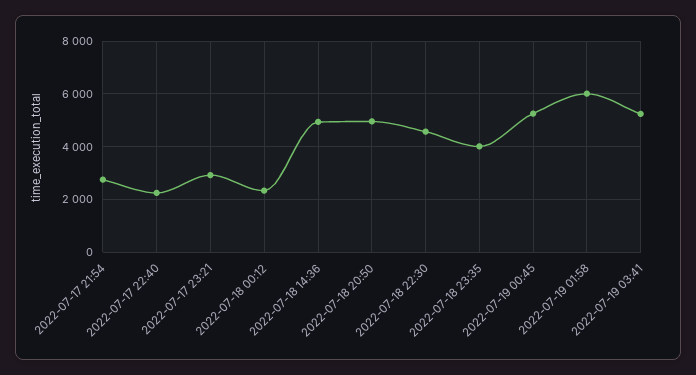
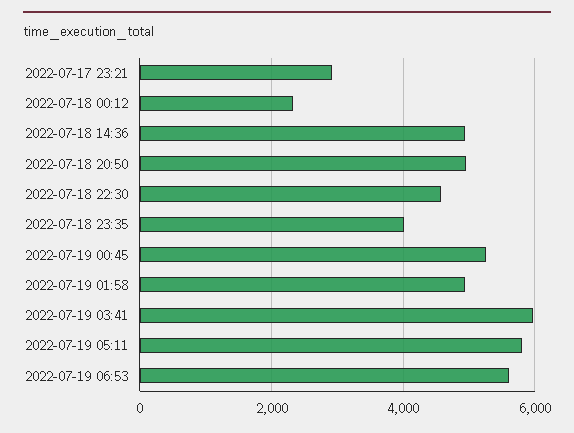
2022-07-17 21:54: 2750 -> none
2022-07-17 22:40: 2250 -> none
2022-07-19 01:58: 6000 -> 5000
2022-07-19 03:41: 5250 -> 6000
2022-07-19 05:11: none -> 5800
2022-07-19 06:53: none -> 5600

